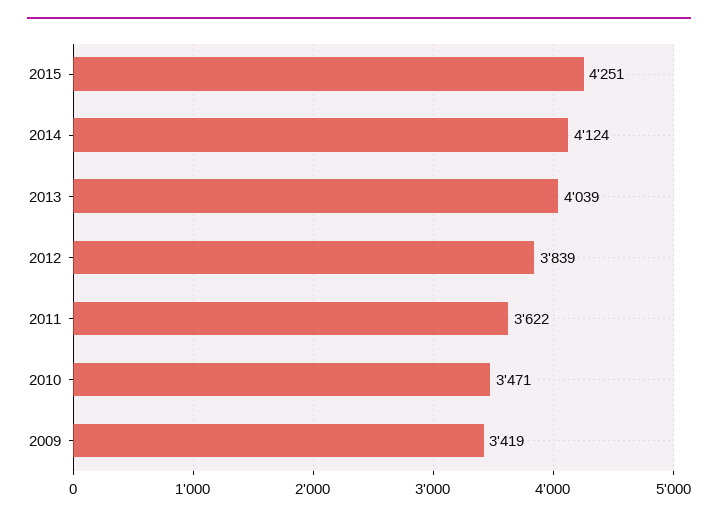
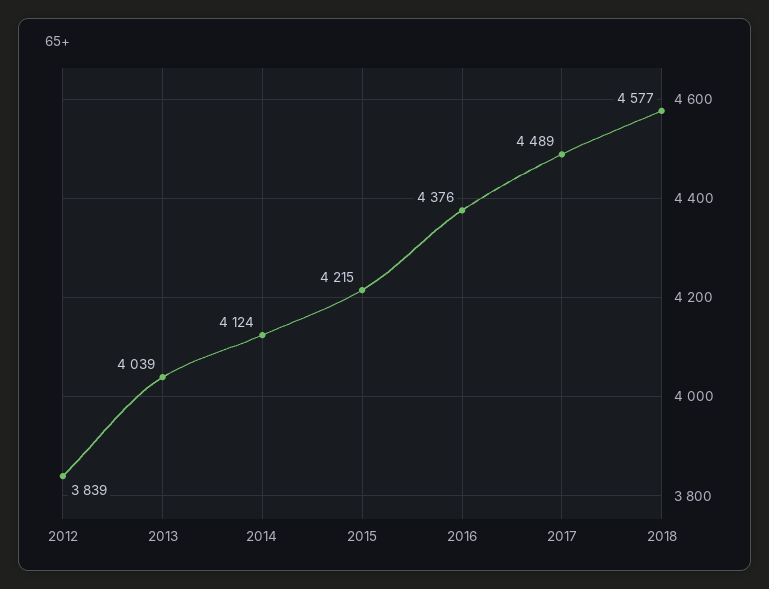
2015: 4251 -> 4215
2011: 3622 -> none
2010: 3471 -> none
2009: 3419 -> none
2016: none -> 4376
2017: none -> 4489
2018: none -> 4577

